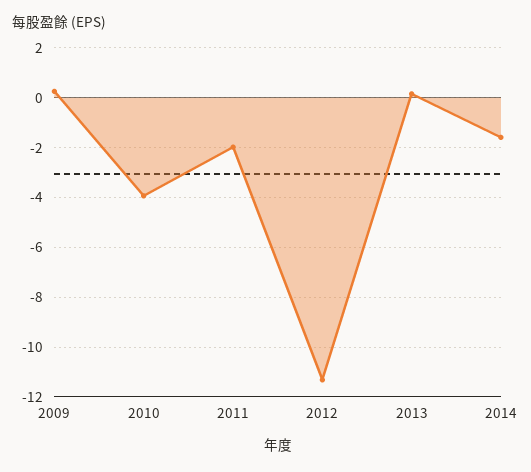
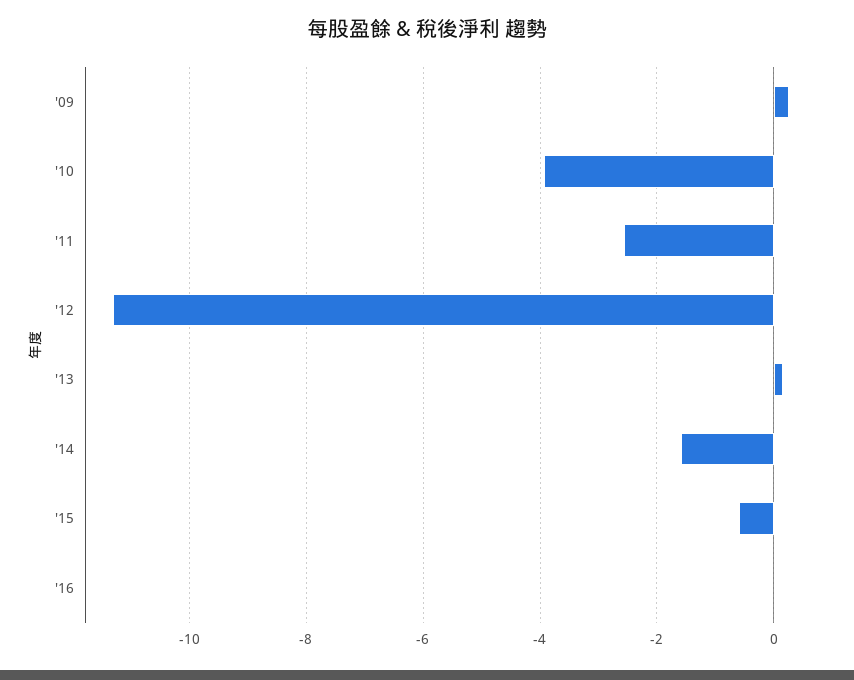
2011: -2 -> -2.6
'15: none -> -0.6
'16: none -> 0

